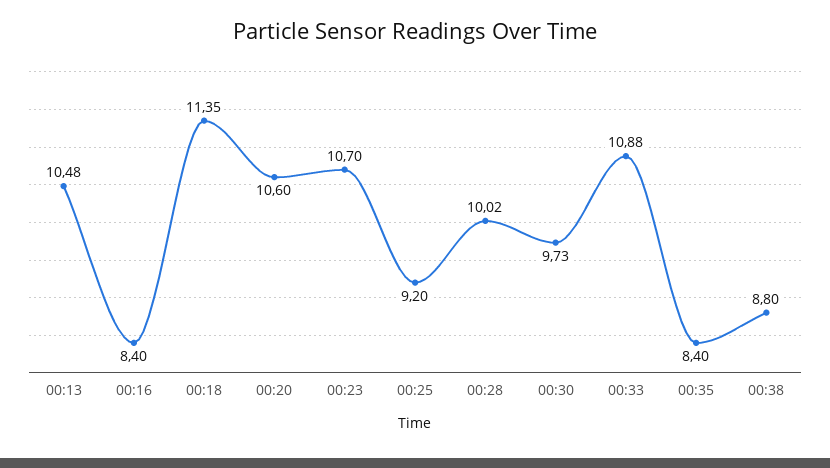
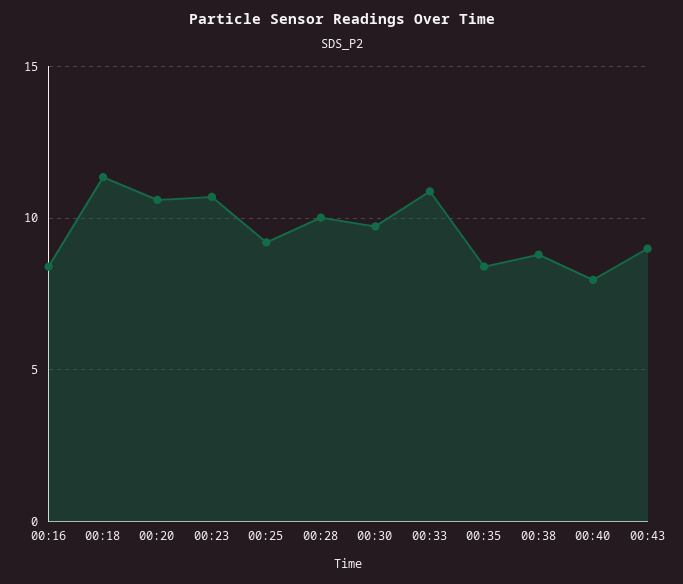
00:13: 10.48 -> none
00:40: none -> 8
00:43: none -> 9

